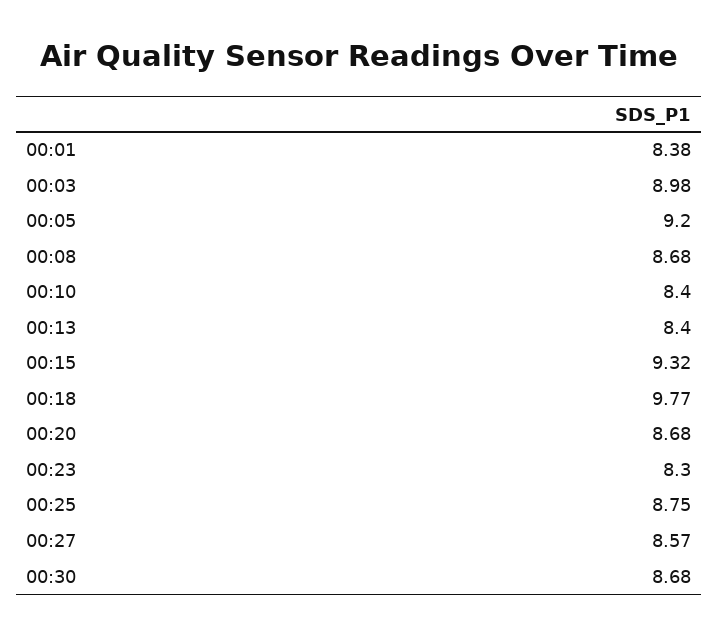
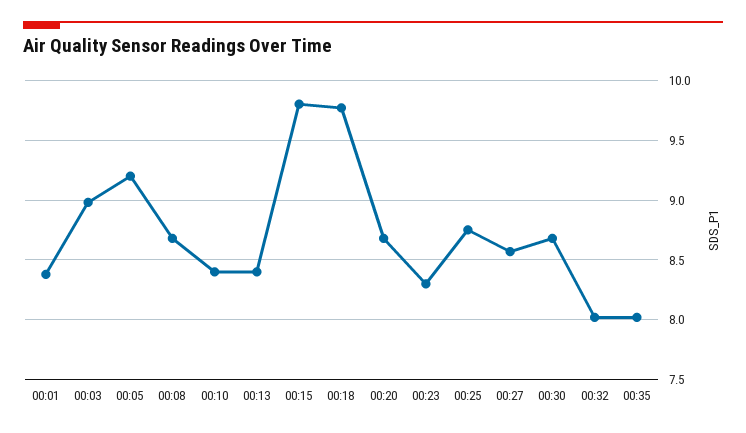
00:15: 9.32 -> 9.8
00:32: none -> 8
00:35: none -> 8

